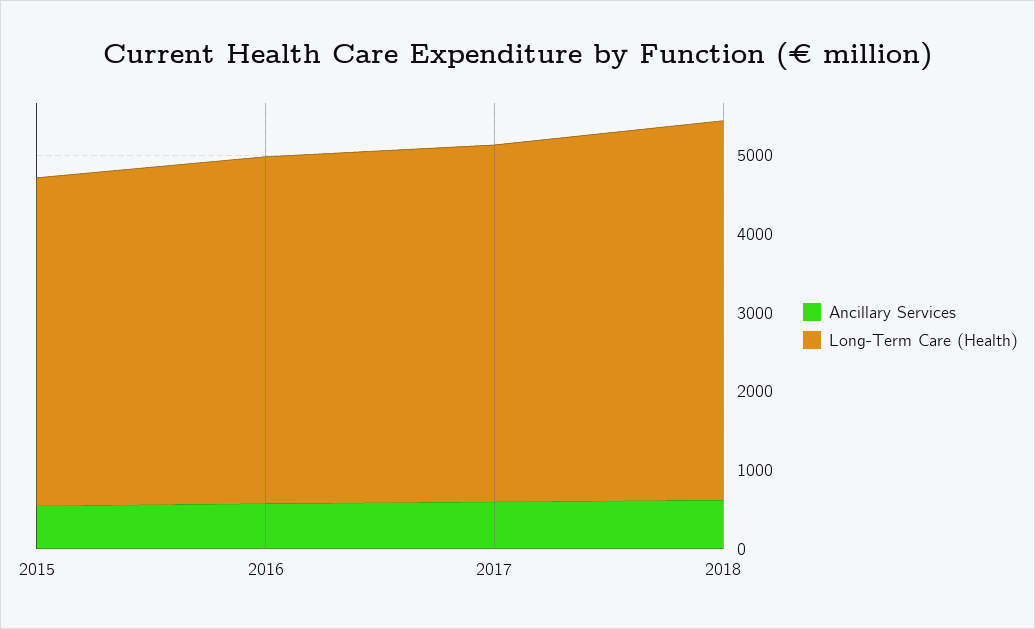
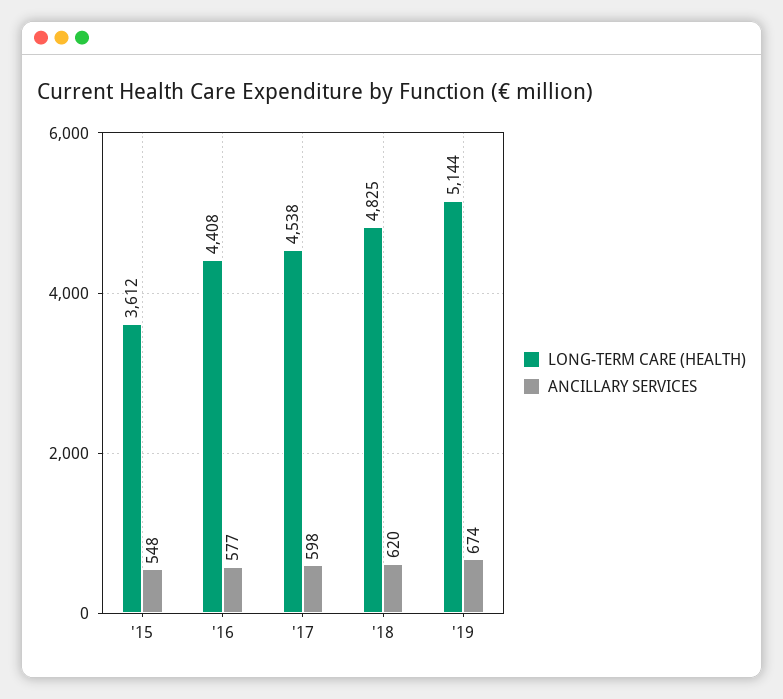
Long-Term Care (Health), 2015: 4200 -> 3612
Long-Term Care (Health), '19: none -> 5144
Ancillary Services, '19: none -> 674

